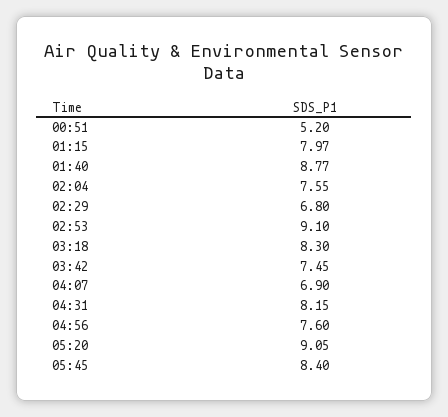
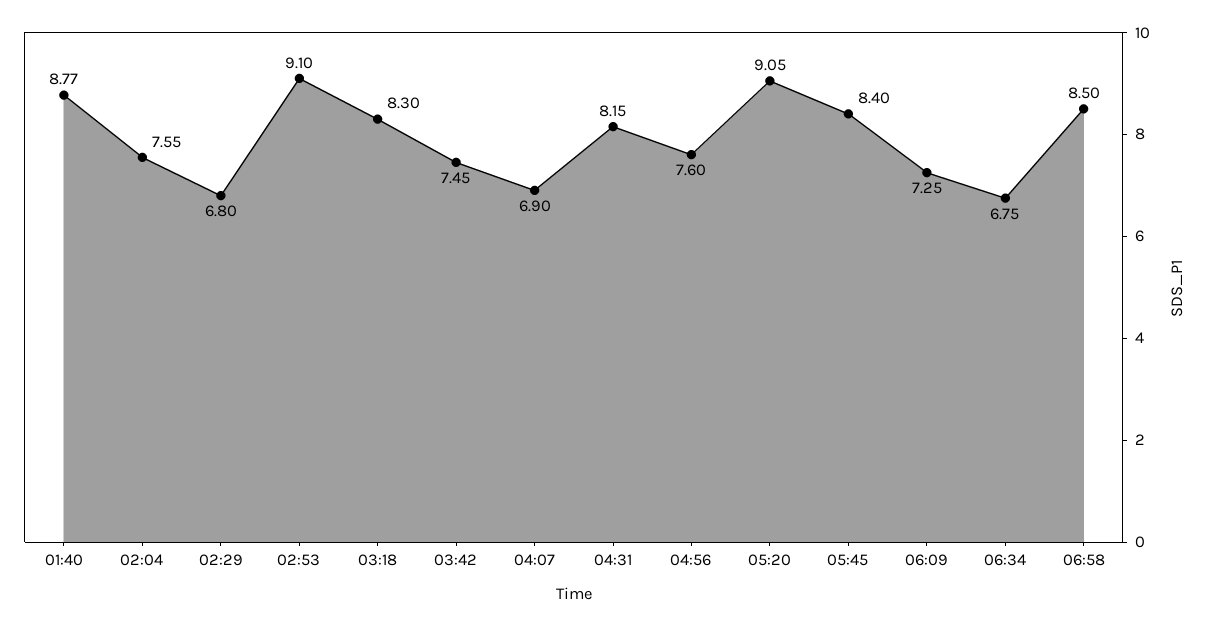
00:51: 5.2 -> none
01:15: 7.97 -> none
06:09: none -> 7.25
06:34: none -> 6.75
06:58: none -> 8.5

